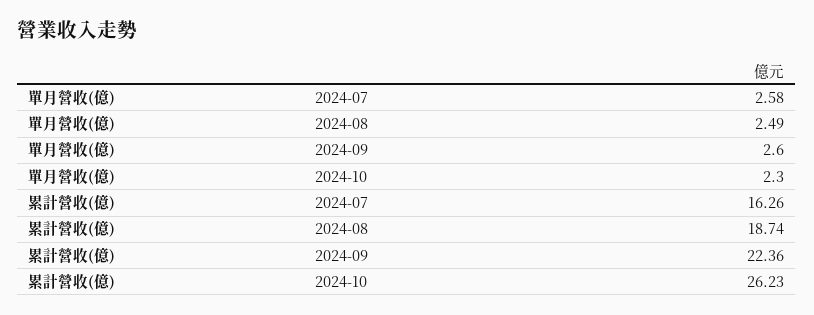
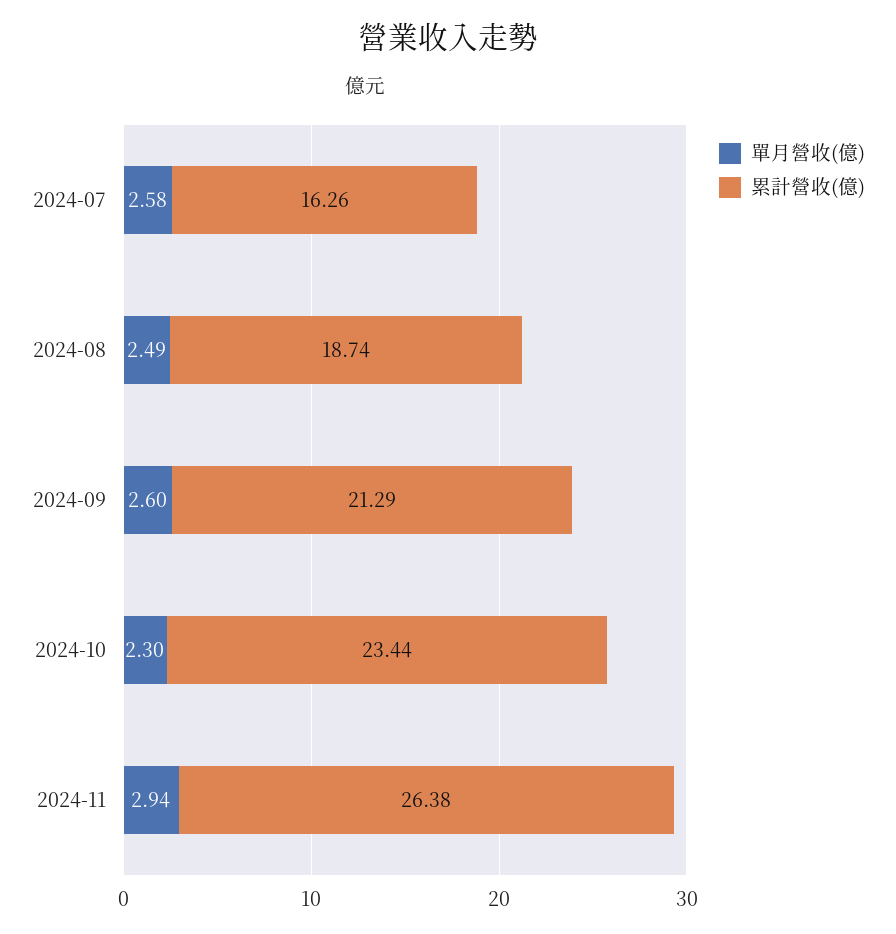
累計營收(億), 2024-09: 22.36 -> 21.29
累計營收(億), 2024-10: 26.23 -> 23.44
單月營收(億), 2024-11: none -> 2.94
累計營收(億), 2024-11: none -> 26.38

